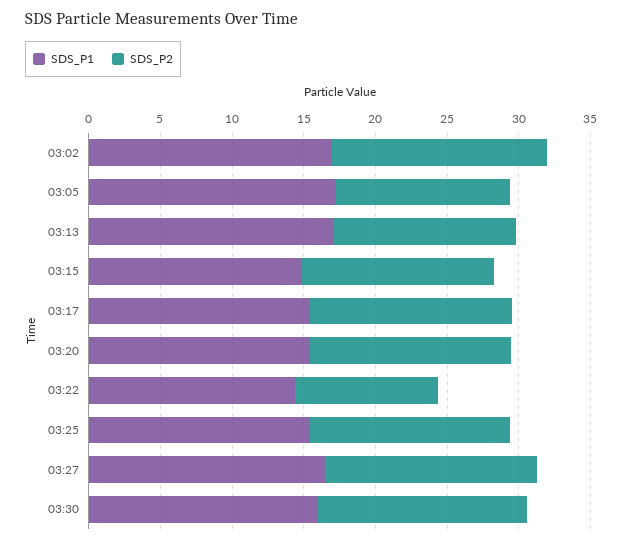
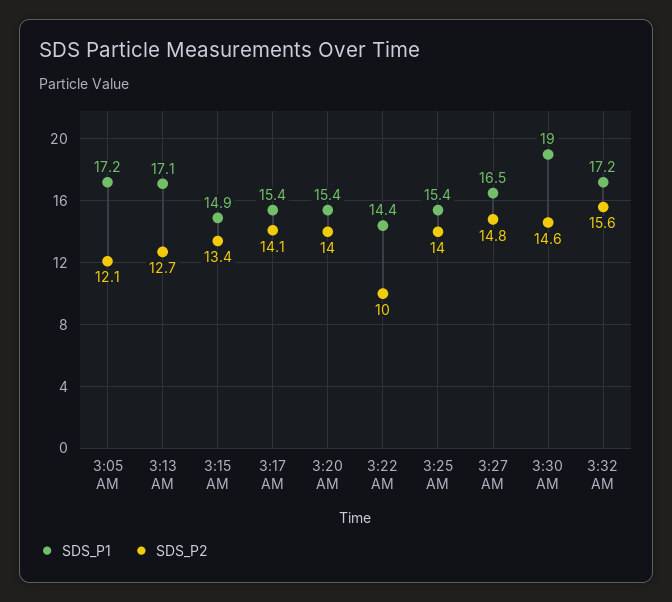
SDS_P1, 03:02: 17 -> none
SDS_P2, 03:02: 15 -> none
SDS_P1, 03:30: 16 -> 19
SDS_P1, 3:32 AM: none -> 17.2
SDS_P2, 3:32 AM: none -> 15.6

